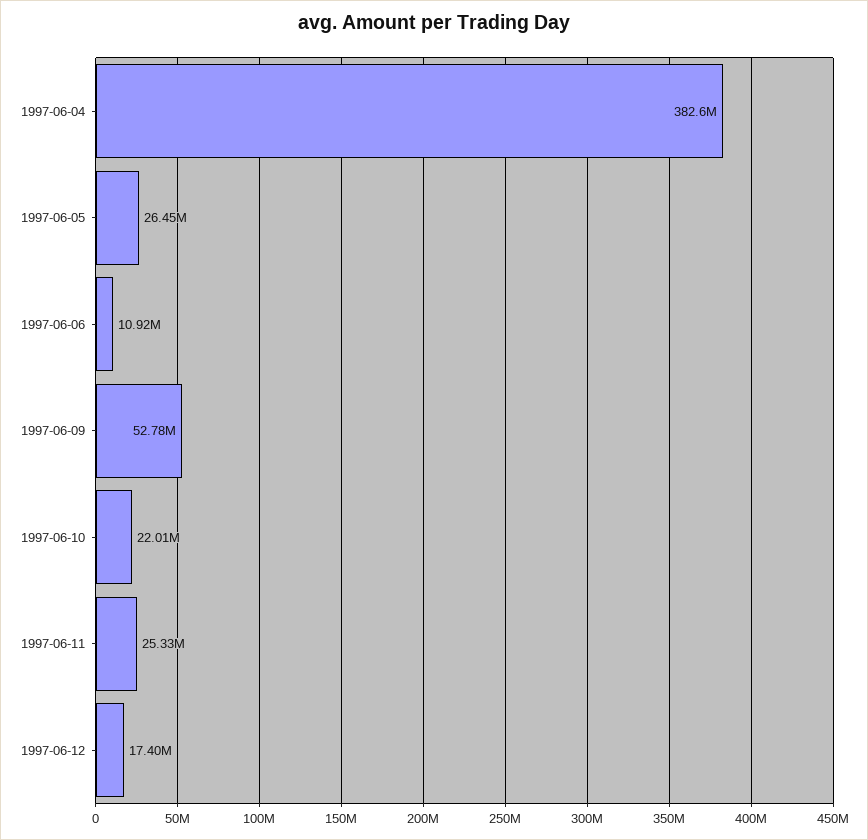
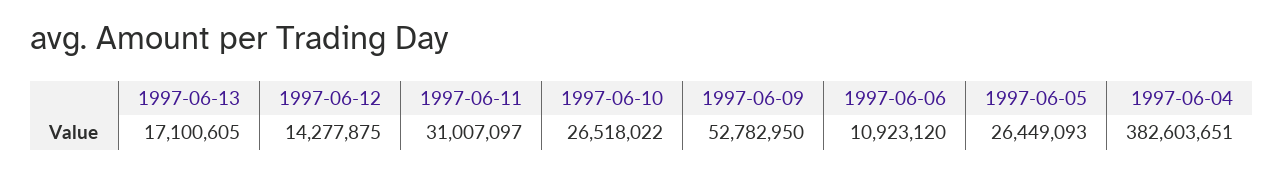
1997-06-10: 22010000 -> 26518022
1997-06-11: 25330000 -> 31007097
1997-06-12: 17400000 -> 14277875
1997-06-13: none -> 17100605

